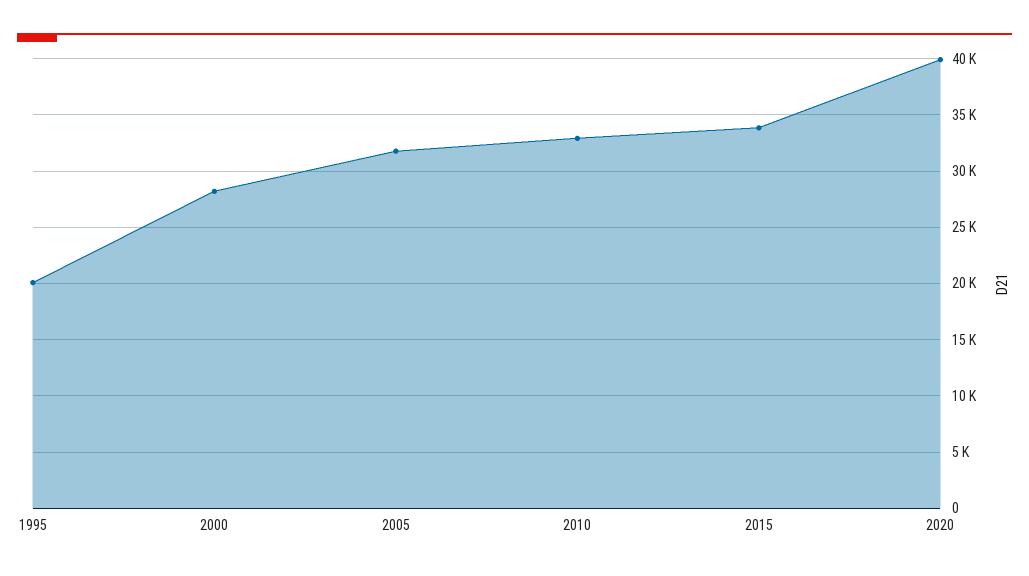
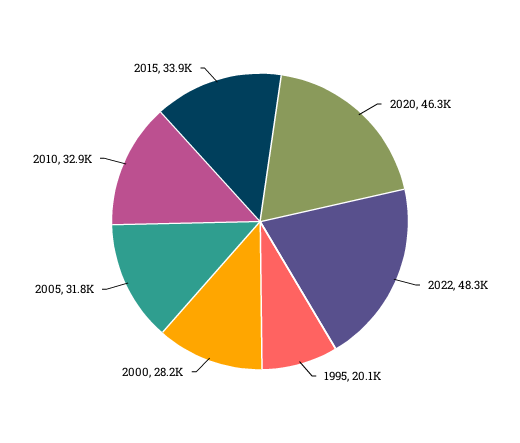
2020: 40000 -> 46300
2022: none -> 48300

